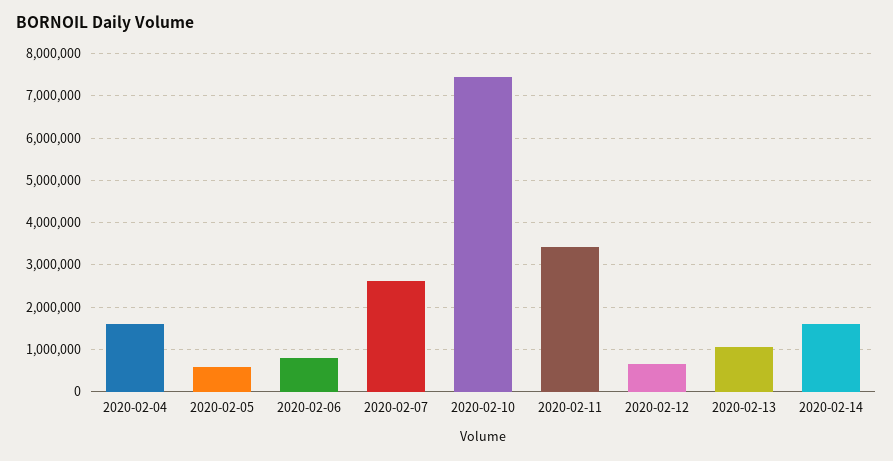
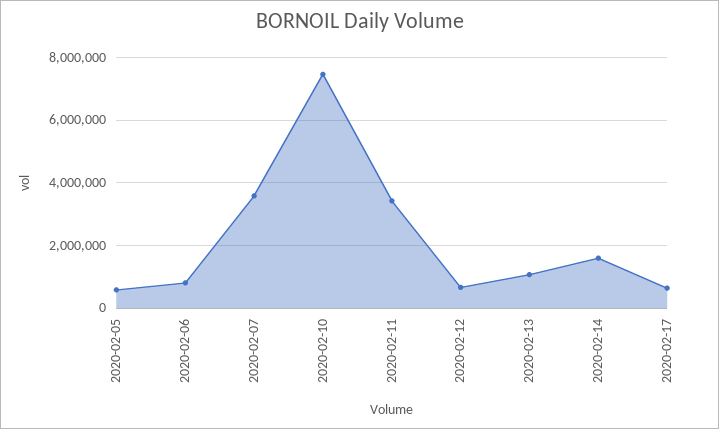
2020-02-04: 1600000 -> none
2020-02-07: 2600000 -> 3600000
2020-02-17: none -> 600000

